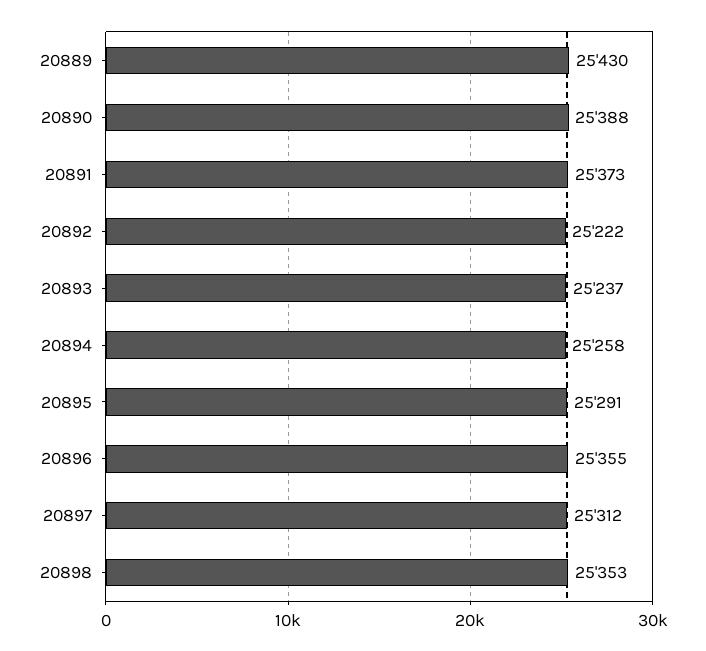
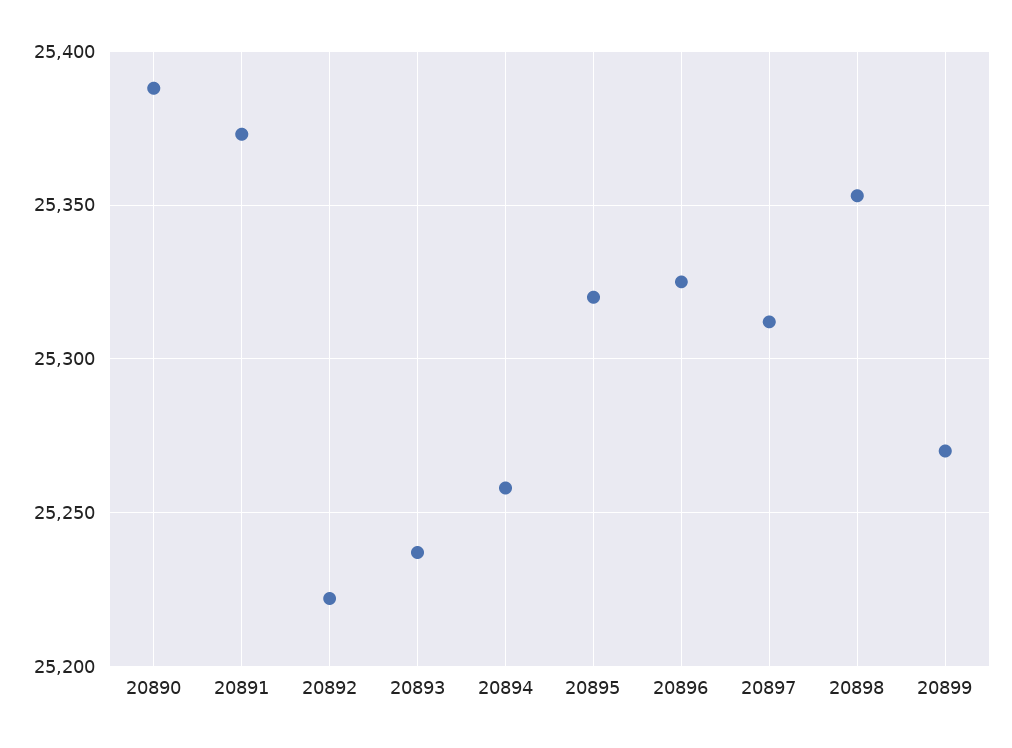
20889: 25430 -> none
20895: 25291 -> 25320
20896: 25355 -> 25325
20899: none -> 25270

